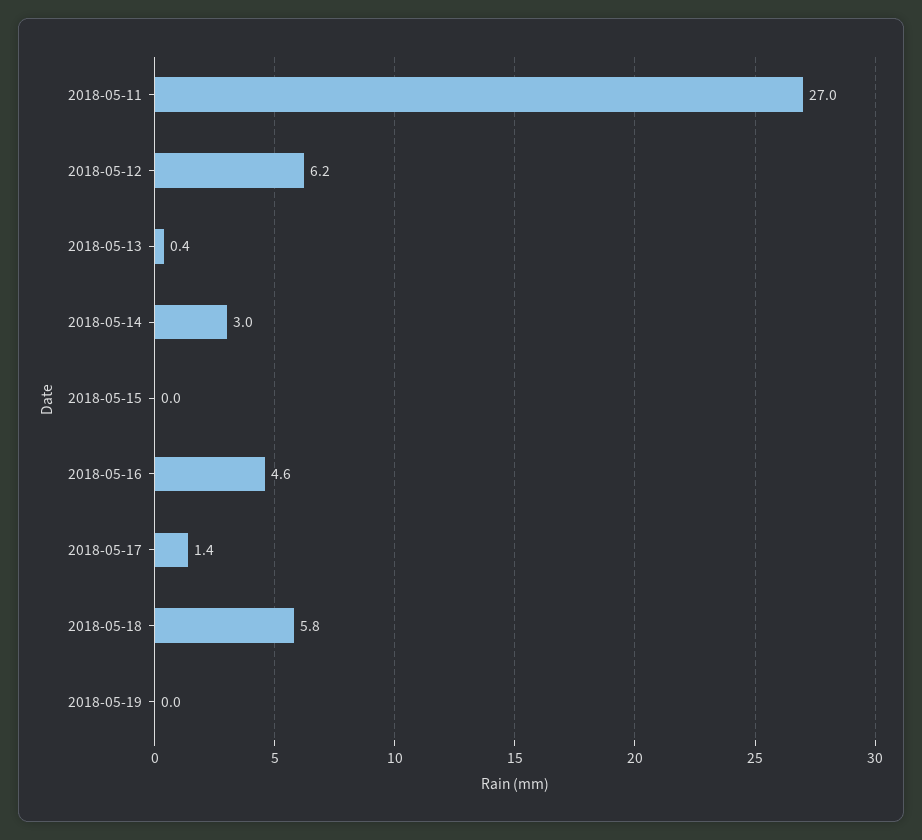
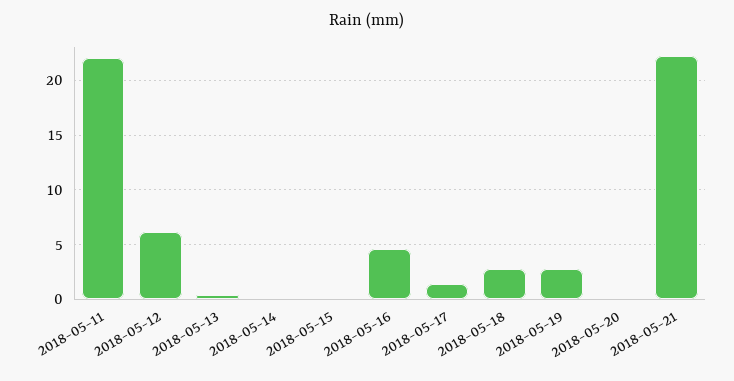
2018-05-11: 27 -> 22
2018-05-14: 3 -> 0
2018-05-18: 5.8 -> 3
2018-05-19: 0 -> 3
2018-05-20: none -> 0
2018-05-21: none -> 22

